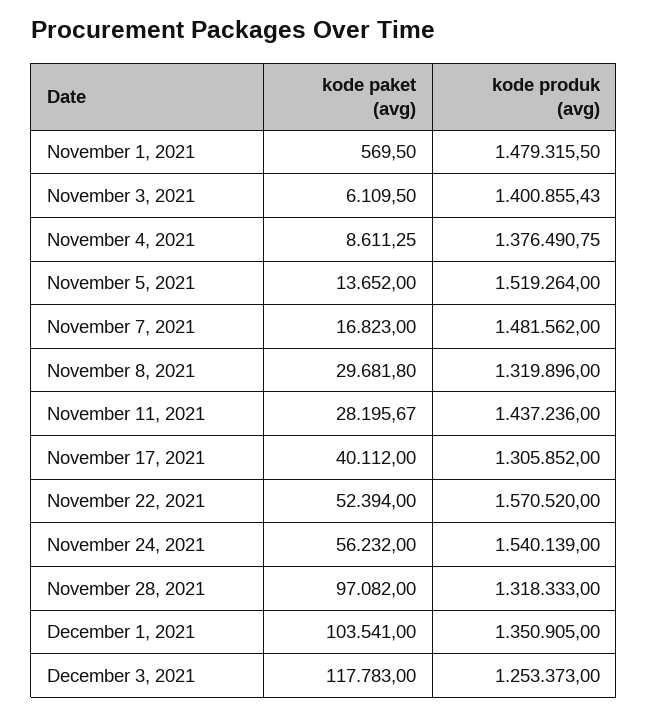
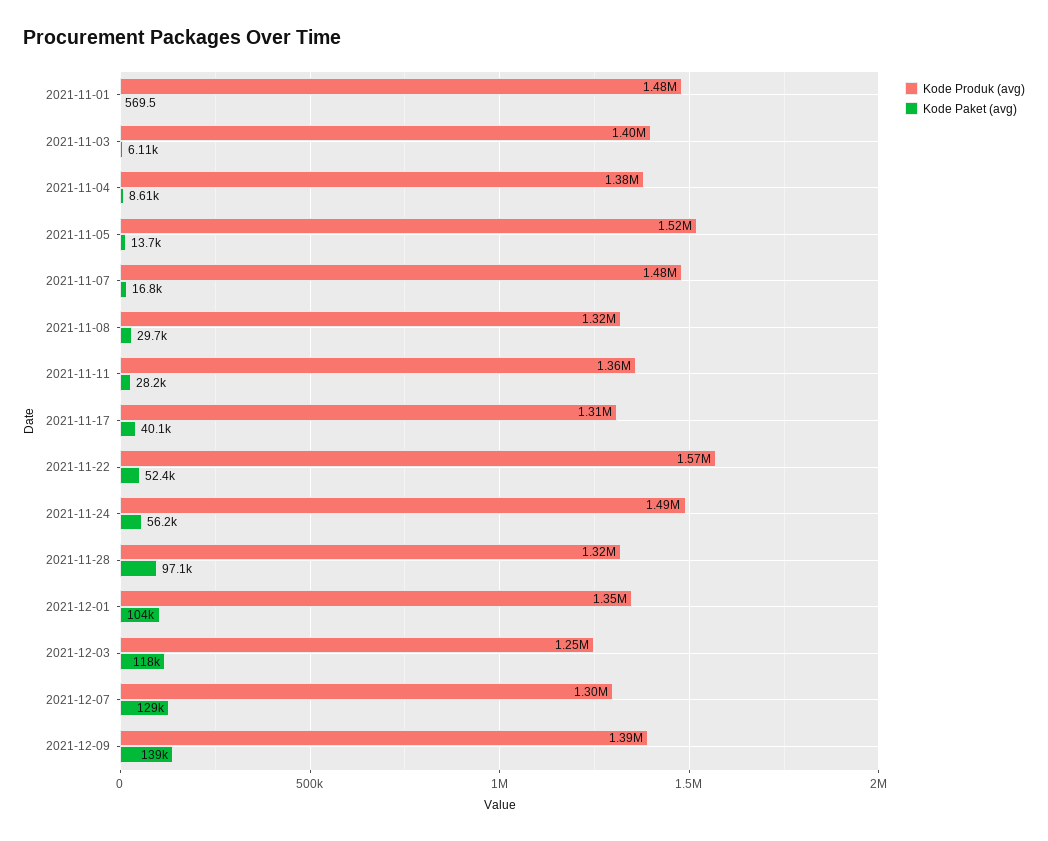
kode produk (avg), November 11, 2021: 1437236 -> 1360000
kode produk (avg), November 24, 2021: 1540139 -> 1490000
kode produk (avg), 2021-12-07: none -> 1300000
kode paket (avg), 2021-12-07: none -> 129000
kode produk (avg), 2021-12-09: none -> 1390000
kode paket (avg), 2021-12-09: none -> 139000

